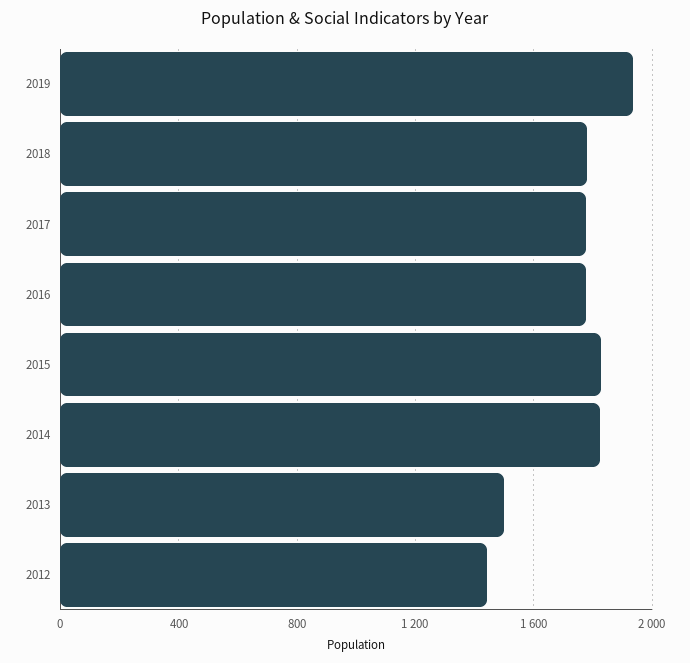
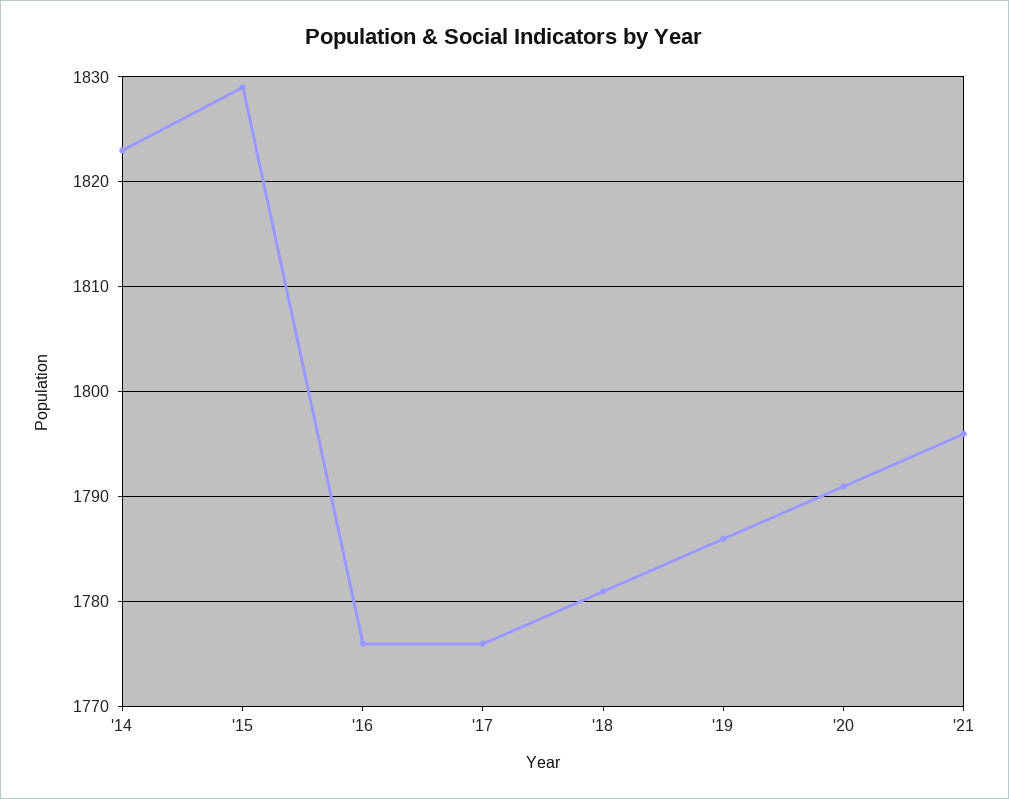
2019: 1950 -> 1786
2013: 1500 -> none
2012: 1450 -> none
'20: none -> 1791
'21: none -> 1796

